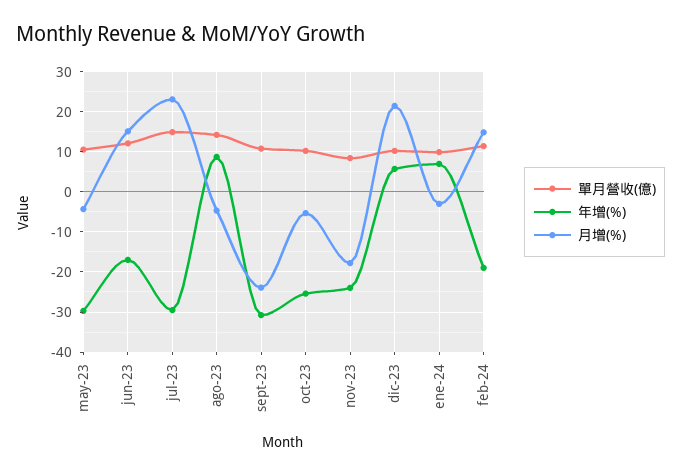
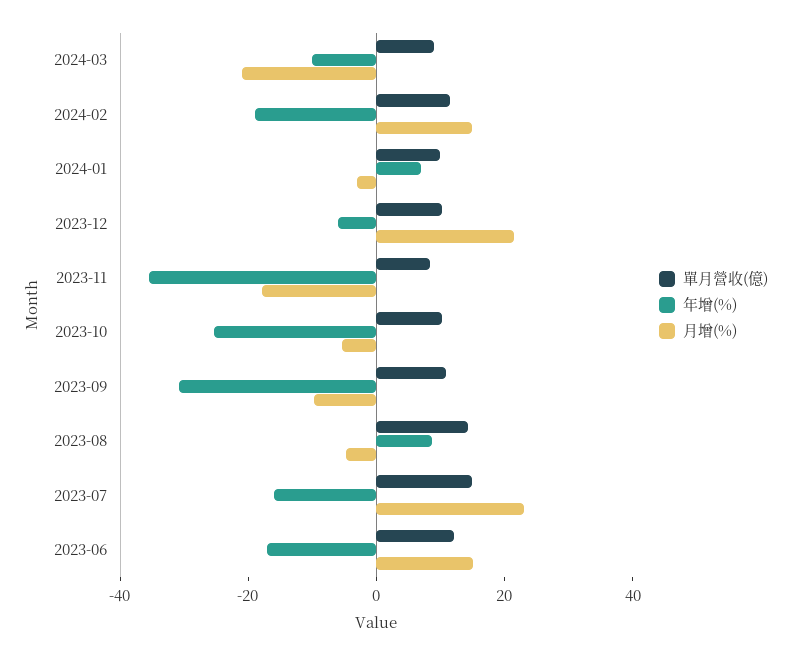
單月營收(億), may-23: 10 -> none
年增(%), may-23: -30 -> none
月增(%), may-23: -4 -> none
年增(%), jul-23: -30 -> -15
月增(%), sept-23: -24 -> -10
年增(%), nov-23: -24 -> -35
年增(%), dic-23: 6 -> -5
單月營收(億), 2024-03: none -> 10
年增(%), 2024-03: none -> -10
月增(%), 2024-03: none -> -20

